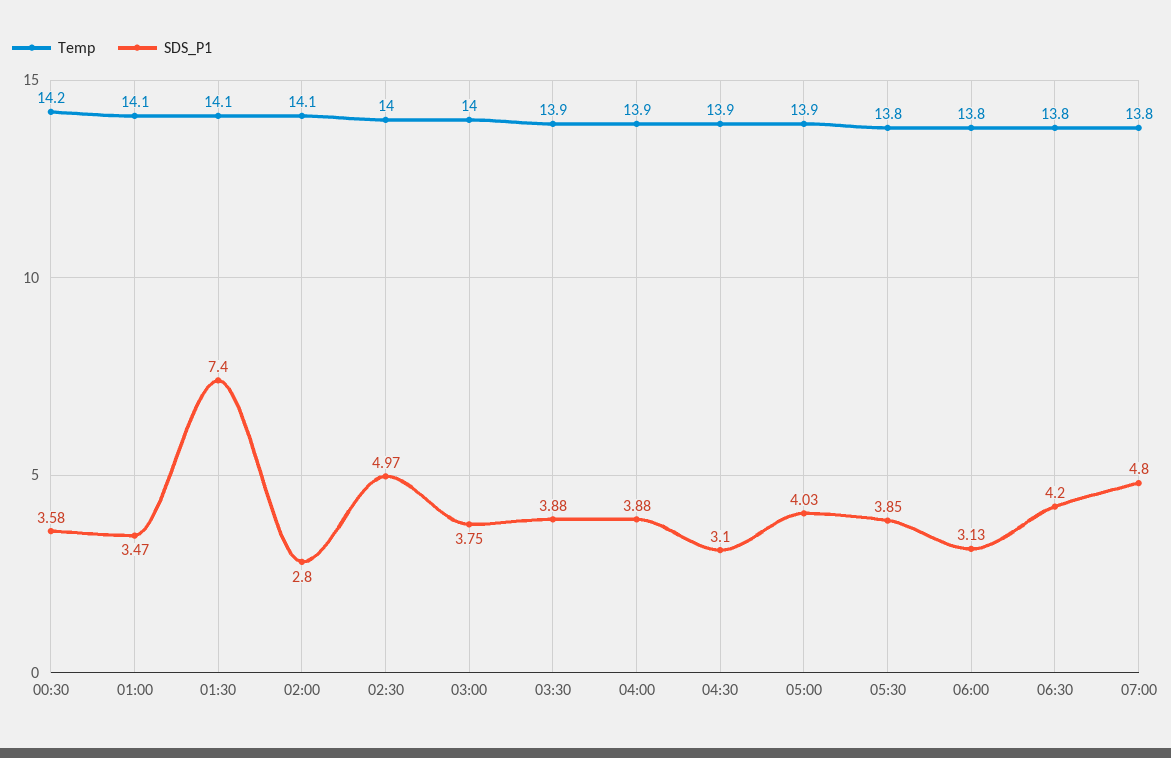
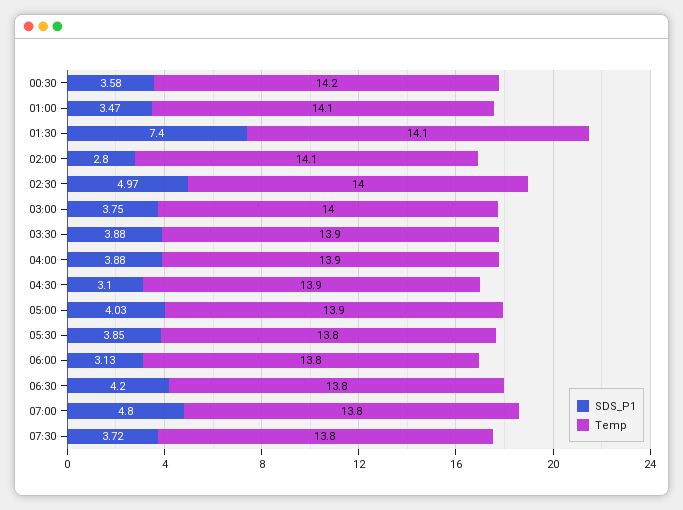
SDS_P1, 07:30: none -> 3.72
Temp, 07:30: none -> 13.8

